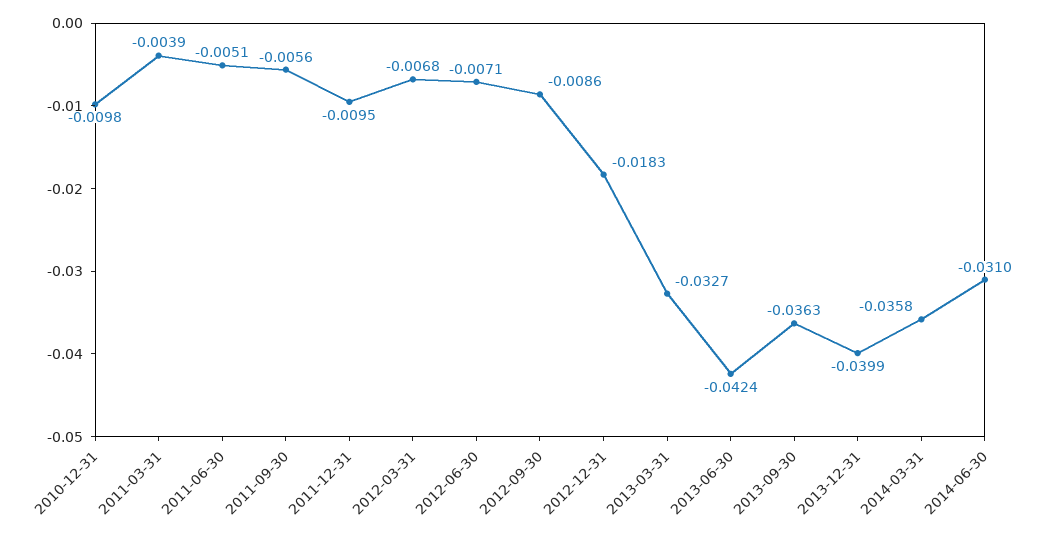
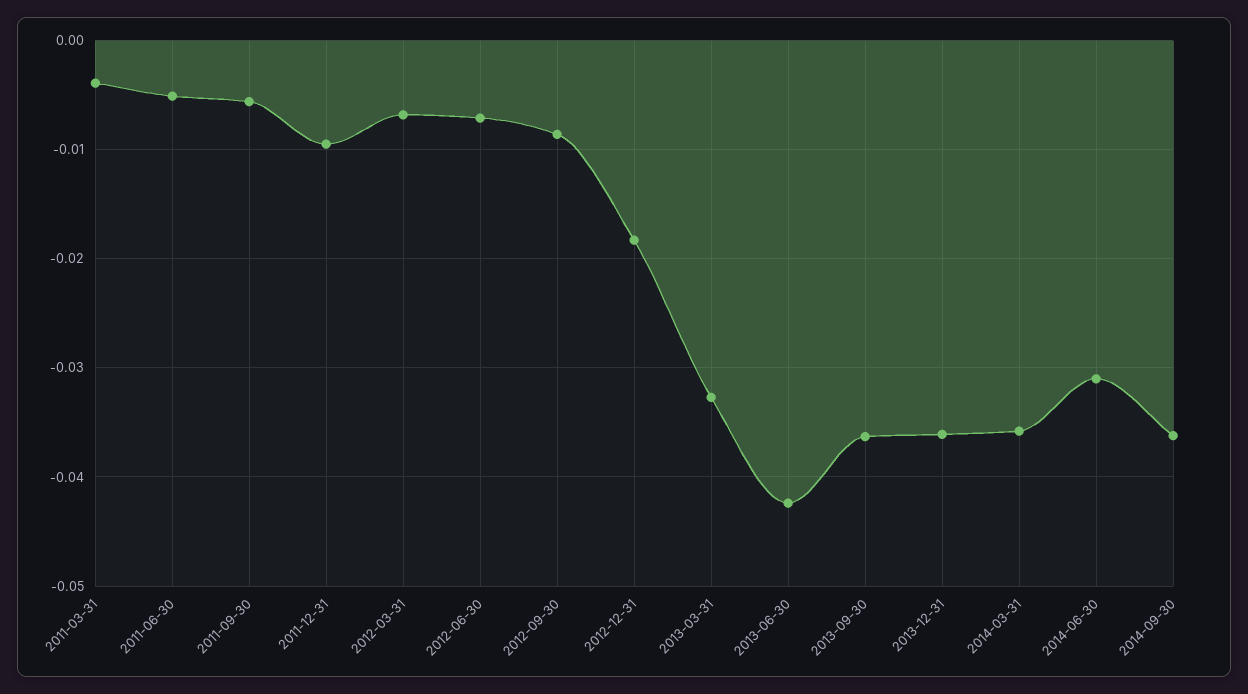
2010-12-31: -0.0098 -> none
2013-12-31: -0.0399 -> -0.036
2014-09-30: none -> -0.036

